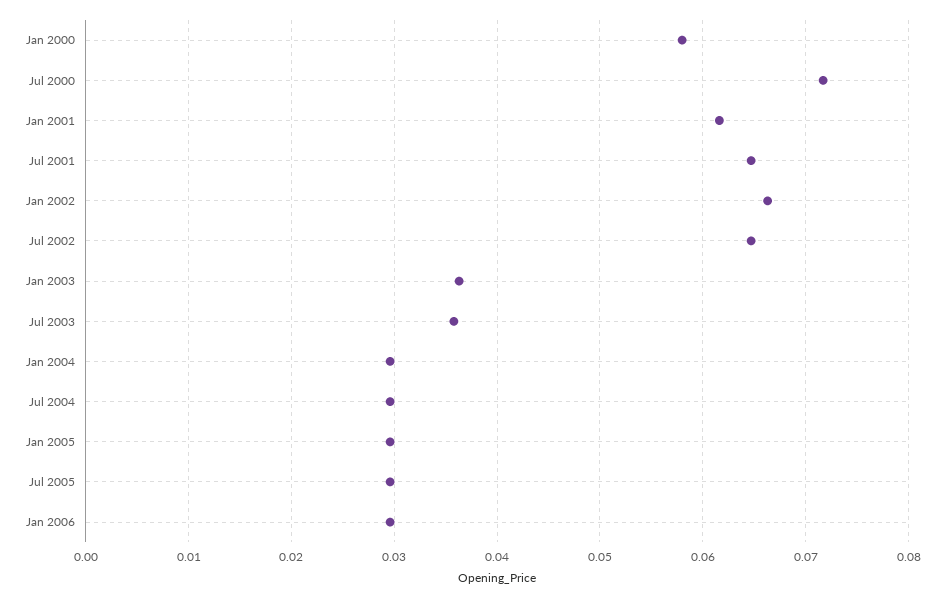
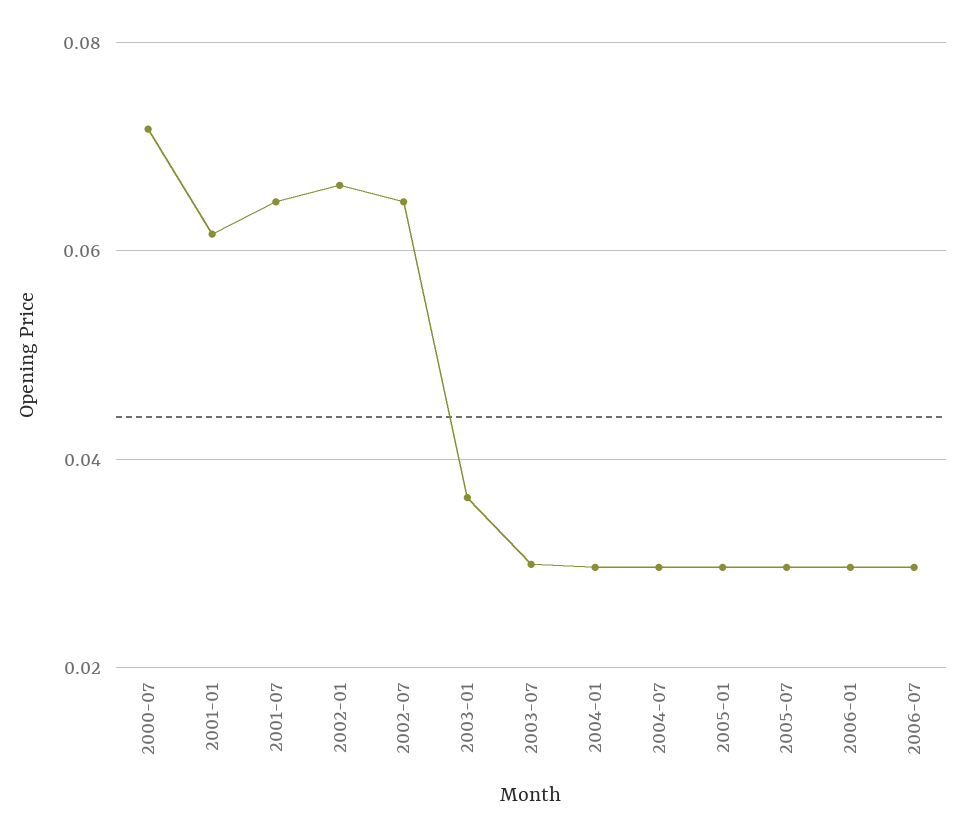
Jan 2000: 0.058 -> none
Jul 2003: 0.036 -> 0.03
2006-07: none -> 0.03

